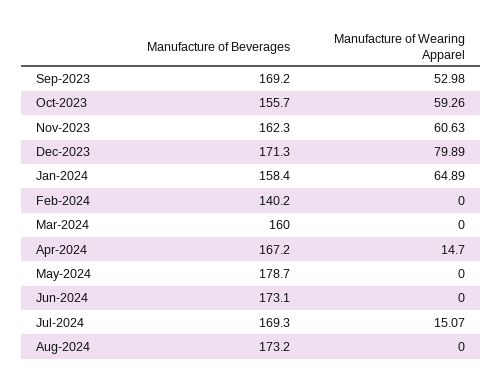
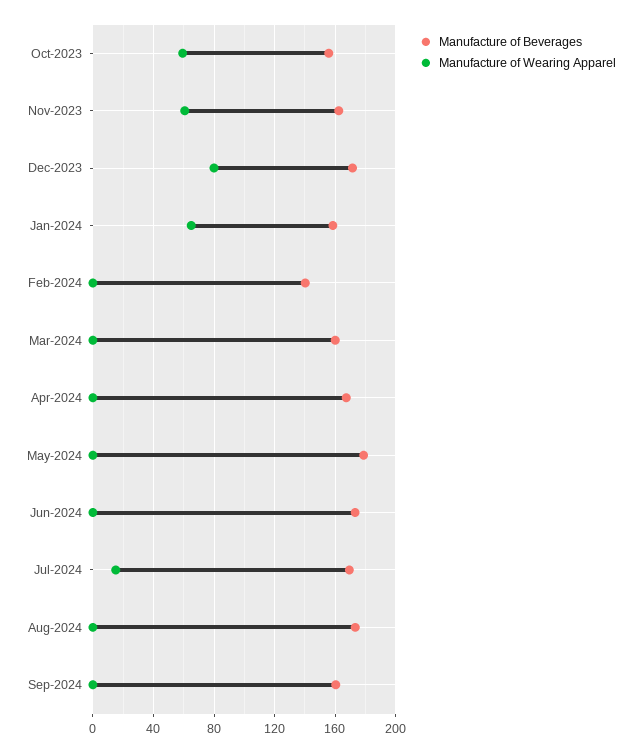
Manufacture of Beverages, Sep-2023: 169.2 -> none
Manufacture of Wearing Apparel, Sep-2023: 52.98 -> none
Manufacture of Wearing Apparel, Apr-2024: 14.7 -> 0
Manufacture of Beverages, Sep-2024: none -> 160
Manufacture of Wearing Apparel, Sep-2024: none -> 0

